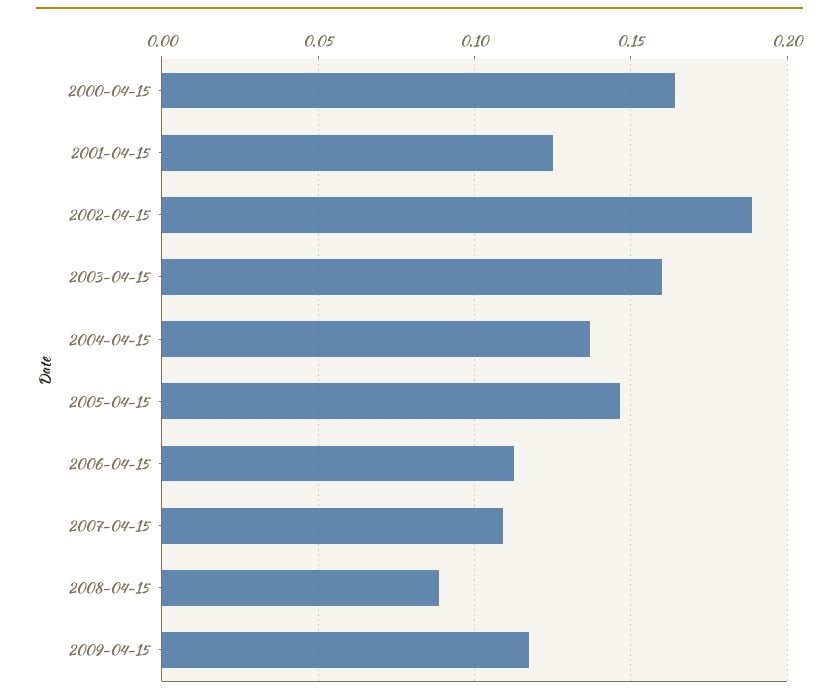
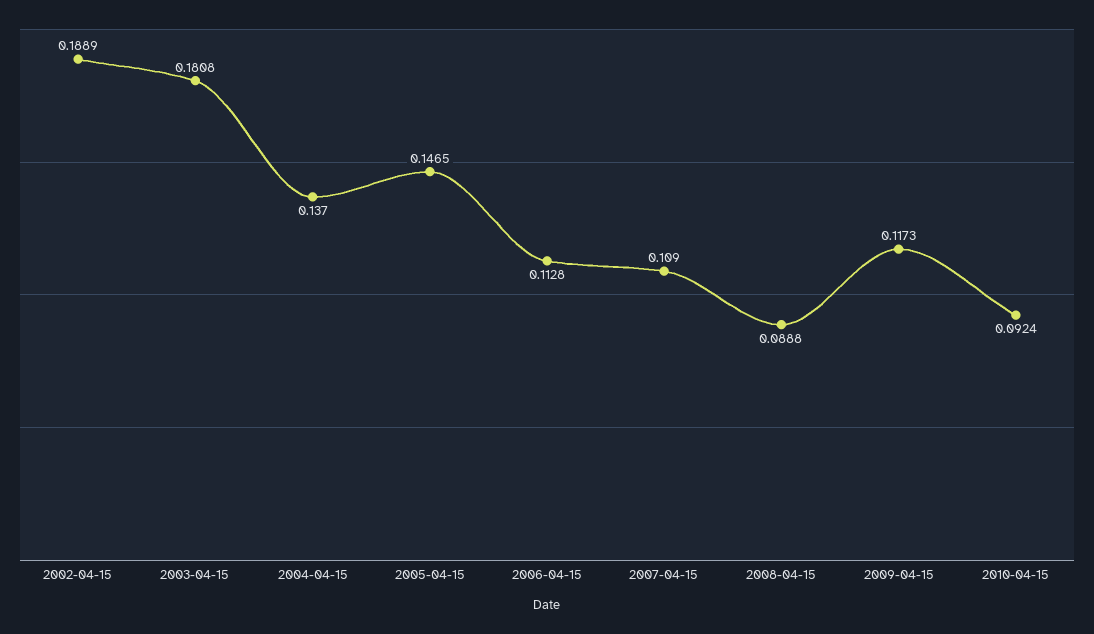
2000-04-15: 0.165 -> none
2001-04-15: 0.125 -> none
2003-04-15: 0.16 -> 0.1808
2010-04-15: none -> 0.0924

